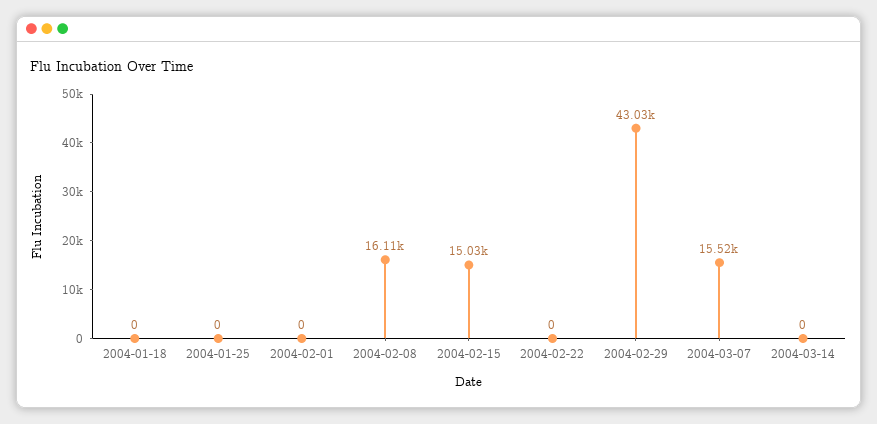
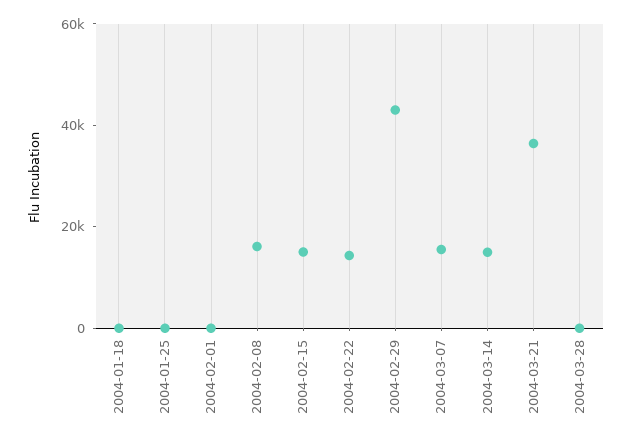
2004-02-22: 0 -> 15000
2004-03-14: 0 -> 15000
2004-03-21: none -> 35000
2004-03-28: none -> 0

